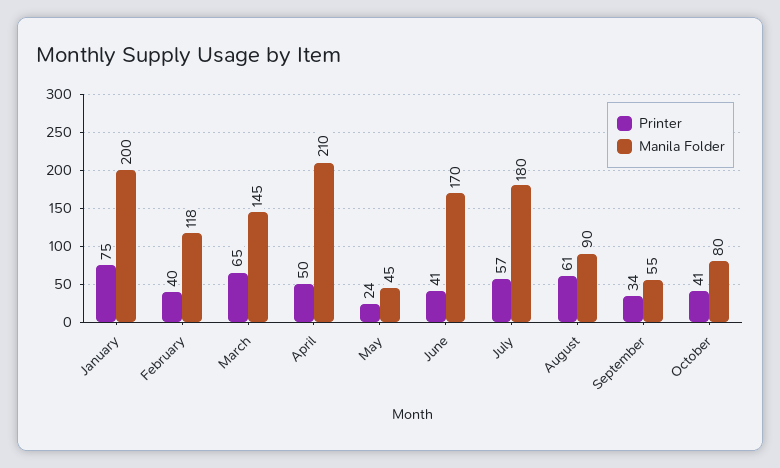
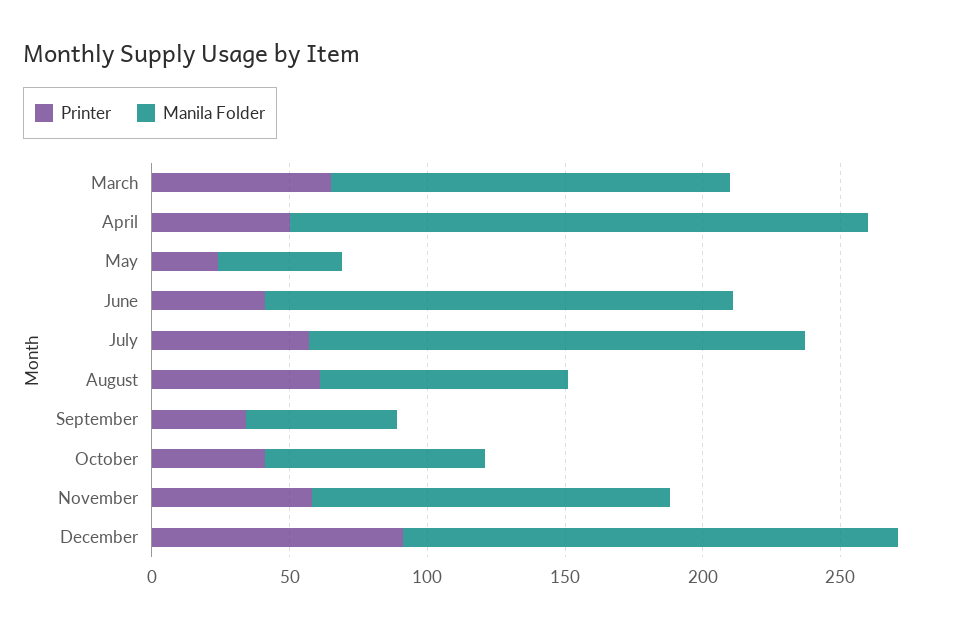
Printer, January: 75 -> none
Manila Folder, January: 200 -> none
Printer, February: 40 -> none
Manila Folder, February: 118 -> none
Printer, November: none -> 60
Manila Folder, November: none -> 130
Printer, December: none -> 90
Manila Folder, December: none -> 180

